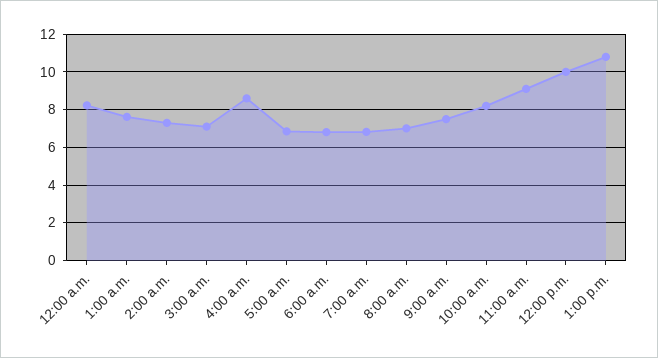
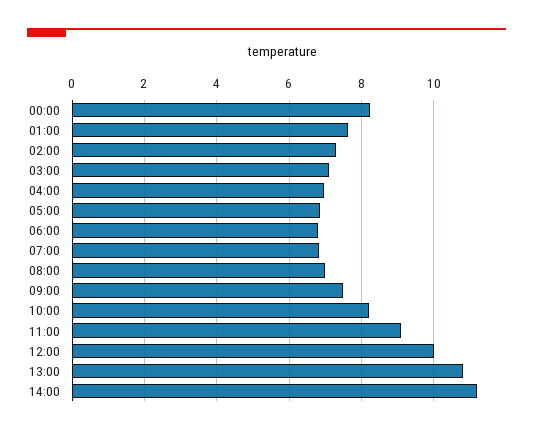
4:00 a.m.: 8.5 -> 7
14:00: none -> 11.2

